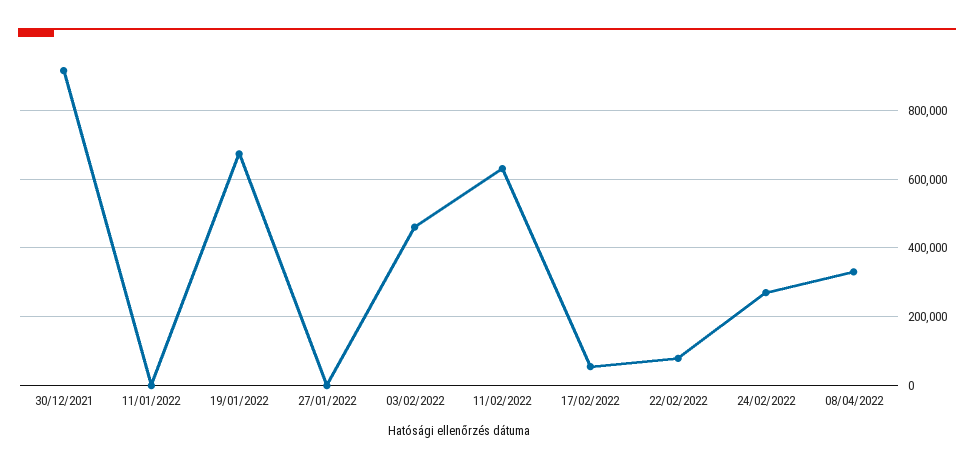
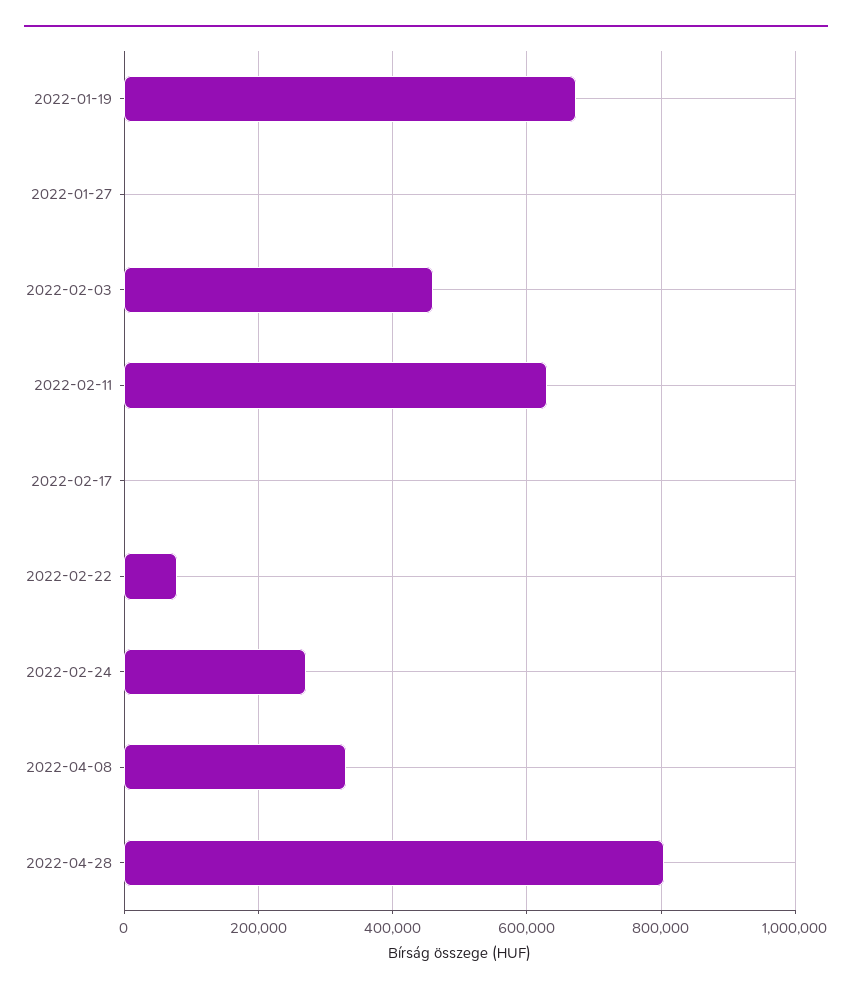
30/12/2021: 920000 -> none
11/01/2022: 0 -> none
17/02/2022: 60000 -> 0
2022-04-28: none -> 800000

